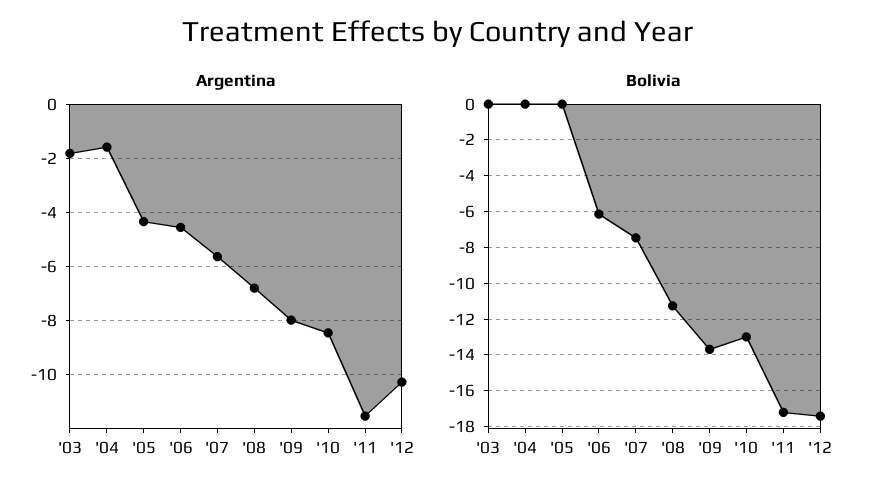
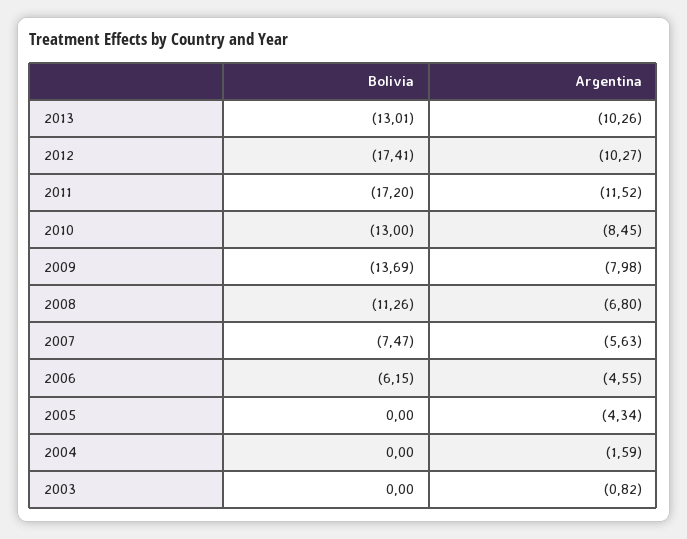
Argentina, '03: -1.75 -> -0.82
Bolivia, 2013: none -> -13.01
Argentina, 2013: none -> -10.26

